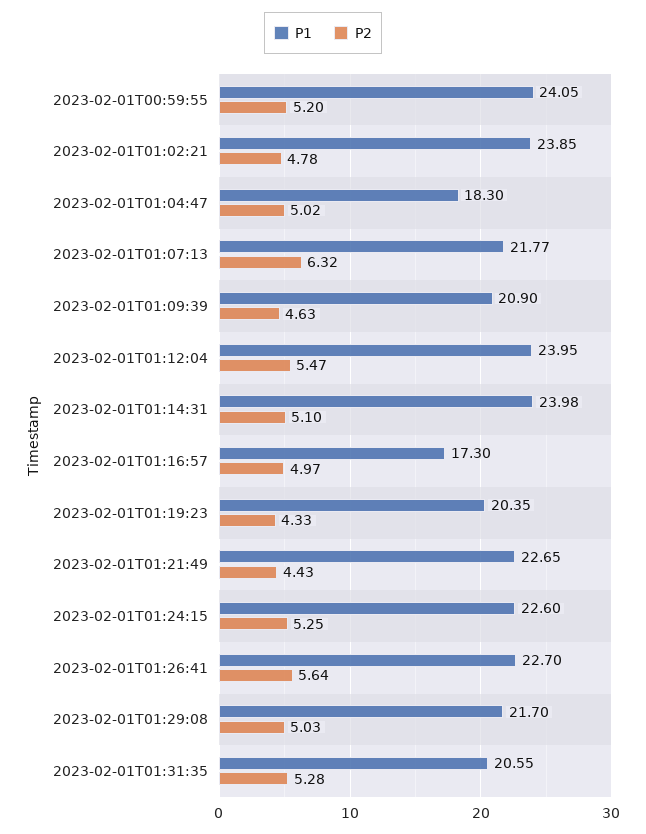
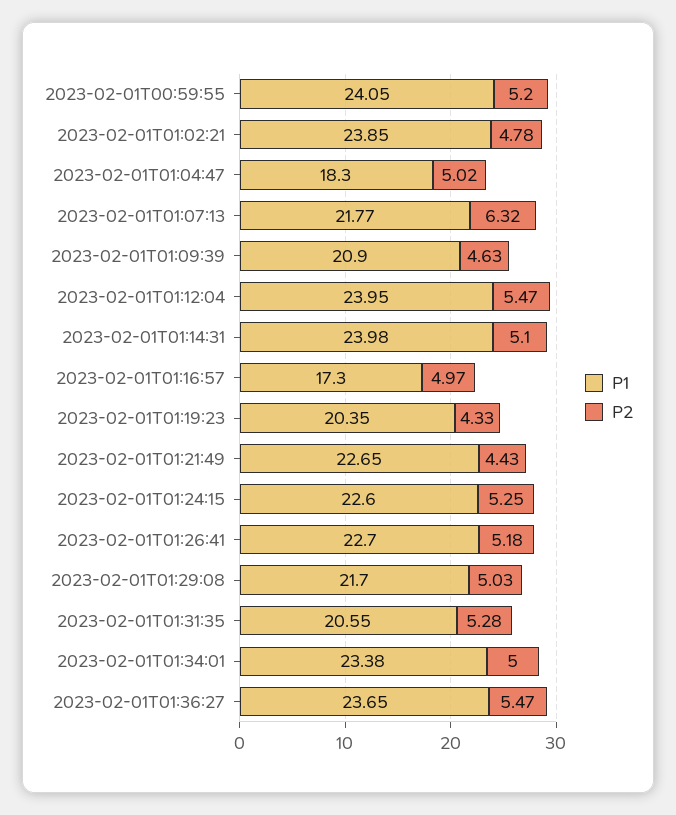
P2, 2023-02-01T01:26:41: 5.64 -> 5.18
P1, 2023-02-01T01:34:01: none -> 23.38
P2, 2023-02-01T01:34:01: none -> 5
P1, 2023-02-01T01:36:27: none -> 23.65
P2, 2023-02-01T01:36:27: none -> 5.47

